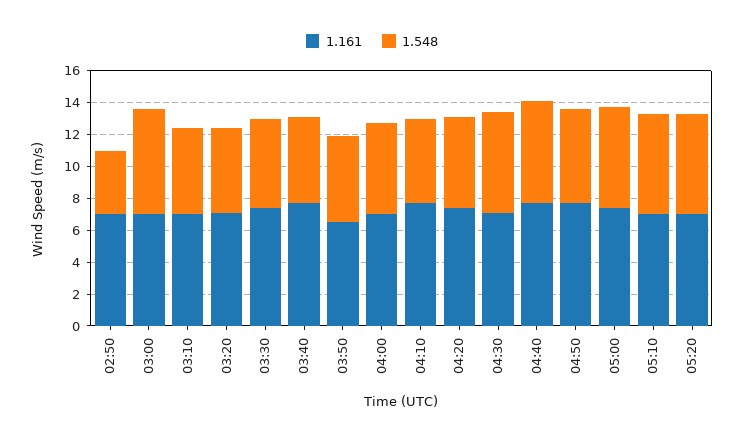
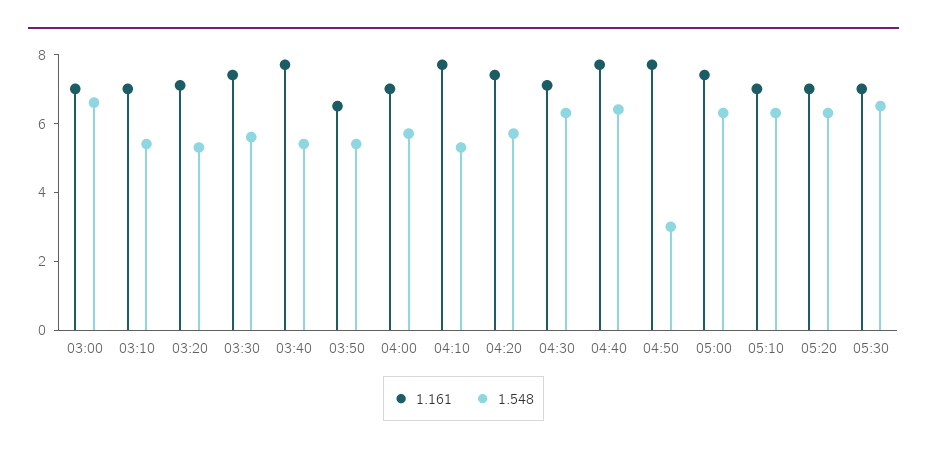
1.161, 02:50: 7 -> none
1.548, 02:50: 4 -> none
1.548, 04:50: 6 -> 3
1.161, 05:30: none -> 7
1.548, 05:30: none -> 6.5

